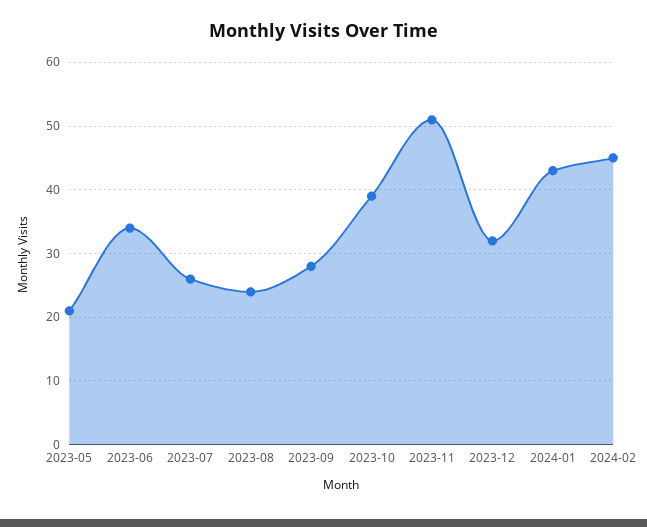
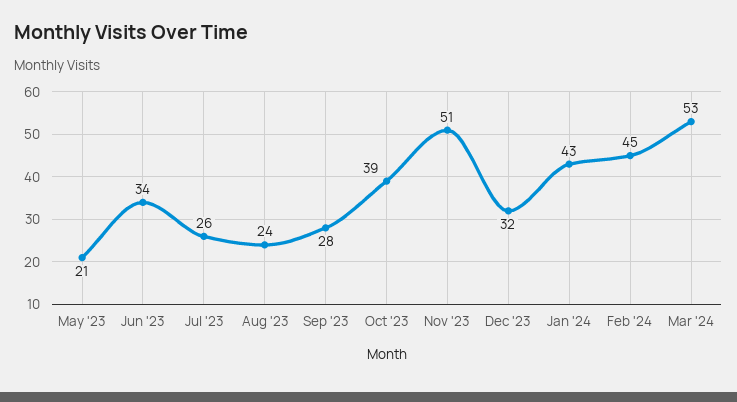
Mar '24: none -> 53

